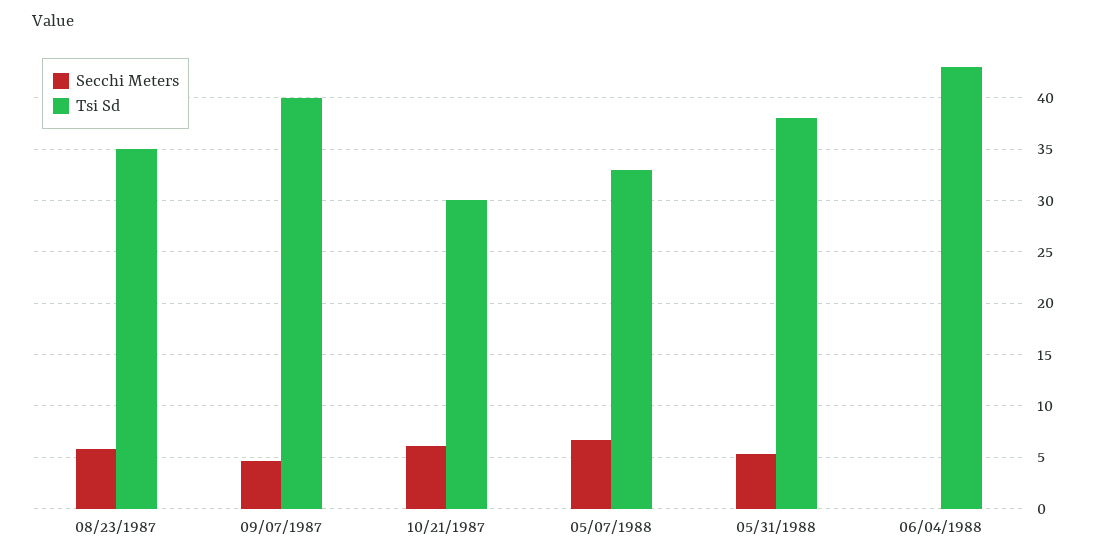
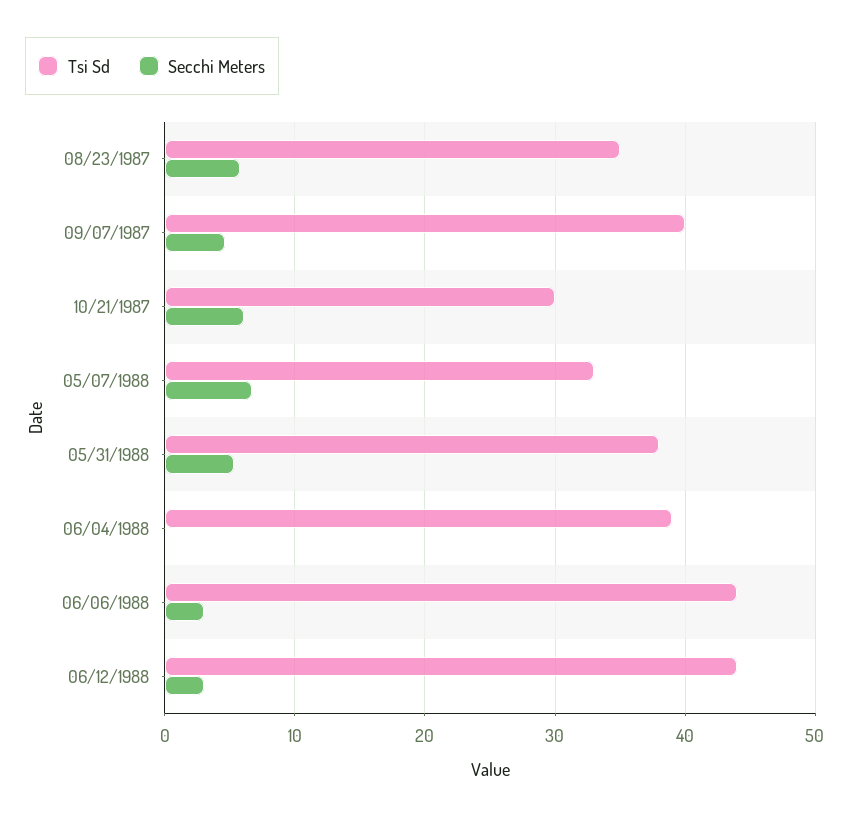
Tsi Sd, 06/04/1988: 43 -> 39
Tsi Sd, 06/06/1988: none -> 44
Secchi Meters, 06/06/1988: none -> 3
Tsi Sd, 06/12/1988: none -> 44
Secchi Meters, 06/12/1988: none -> 3

